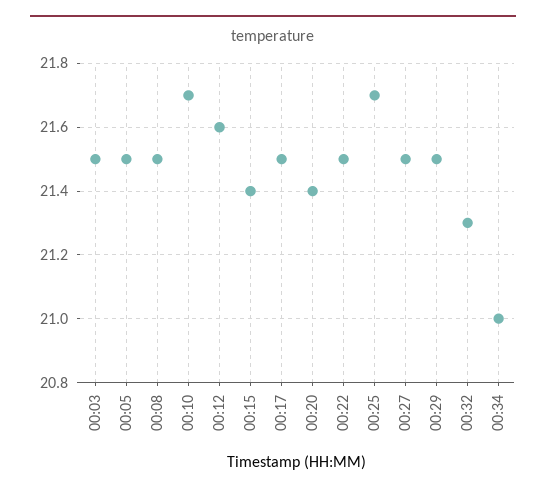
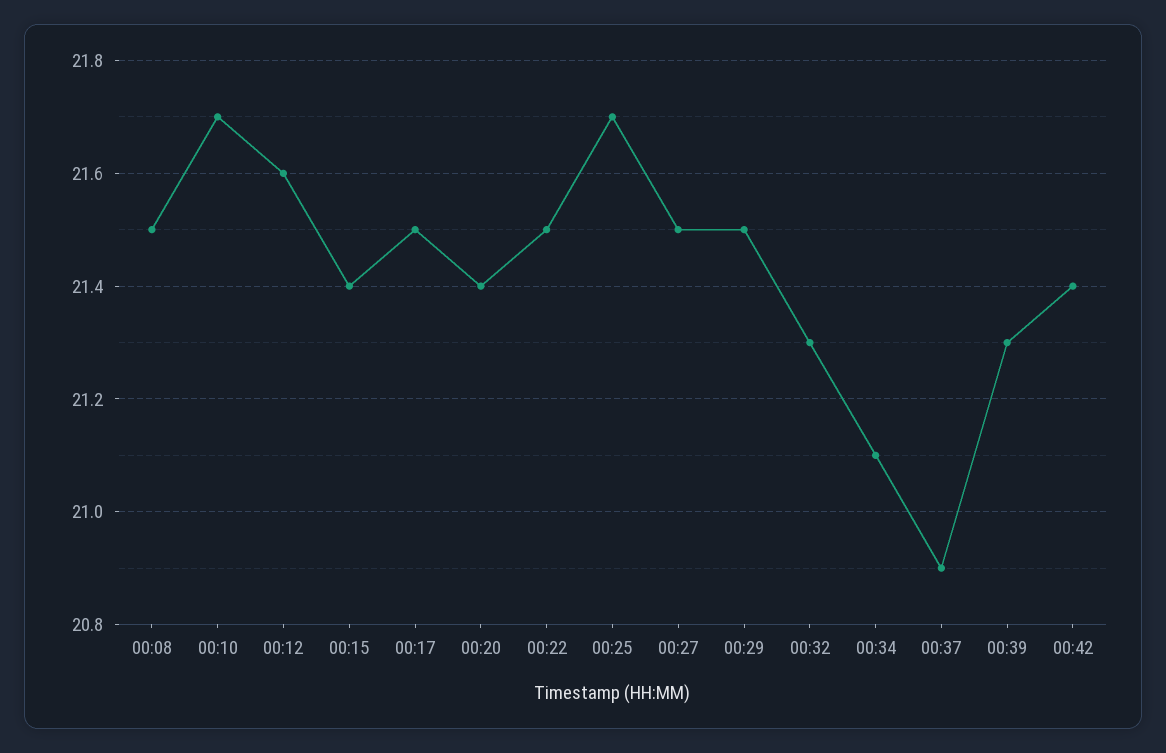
00:03: 21.5 -> none
00:05: 21.5 -> none
00:34: 21 -> 21.1
00:37: none -> 20.9
00:39: none -> 21.3
00:42: none -> 21.4

